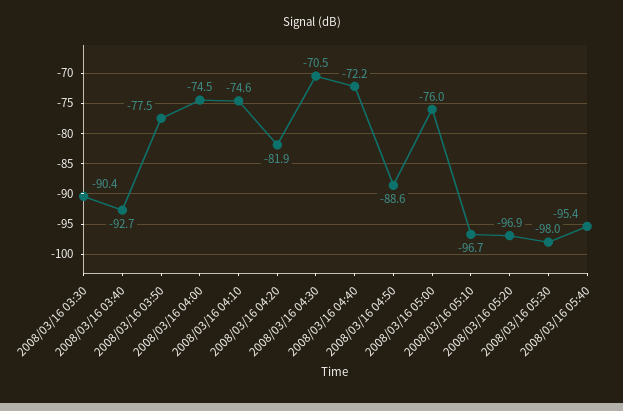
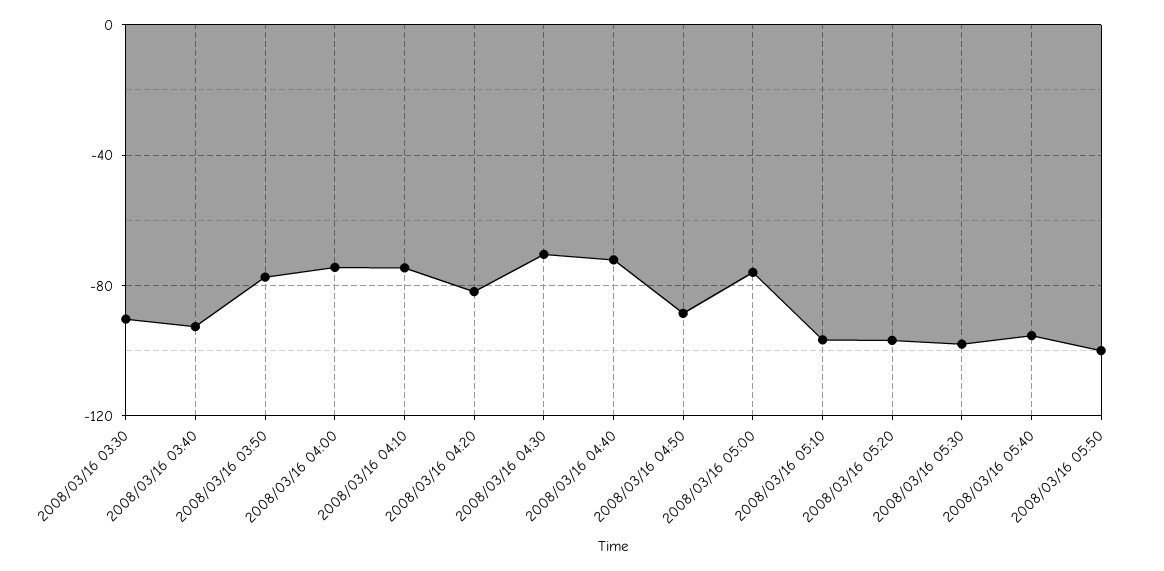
2008/03/16 05:50: none -> -100

